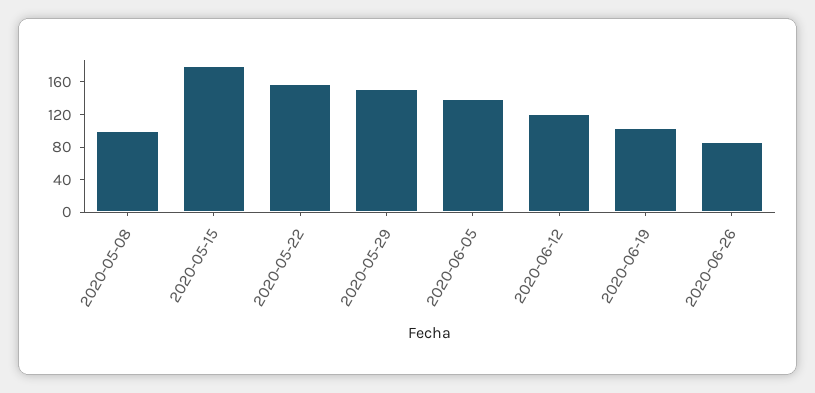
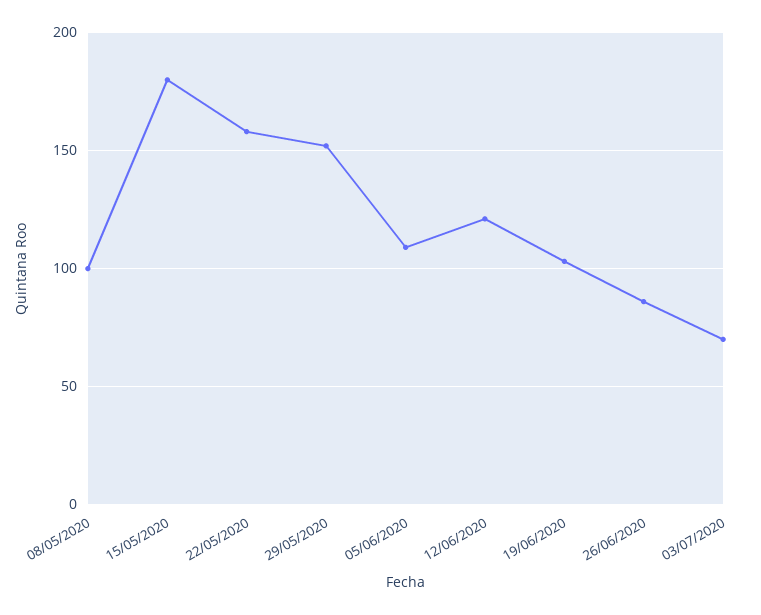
2020-06-05: 140 -> 110
03/07/2020: none -> 70

